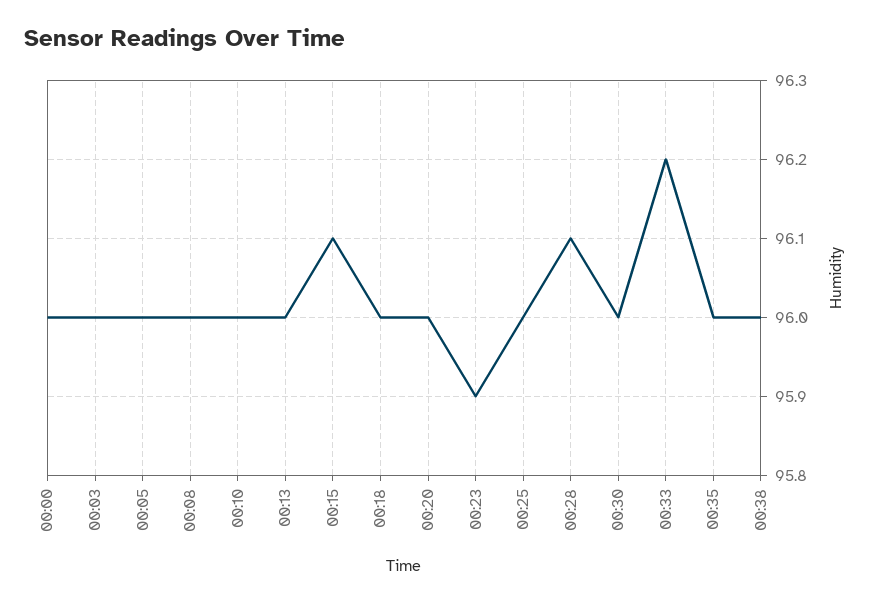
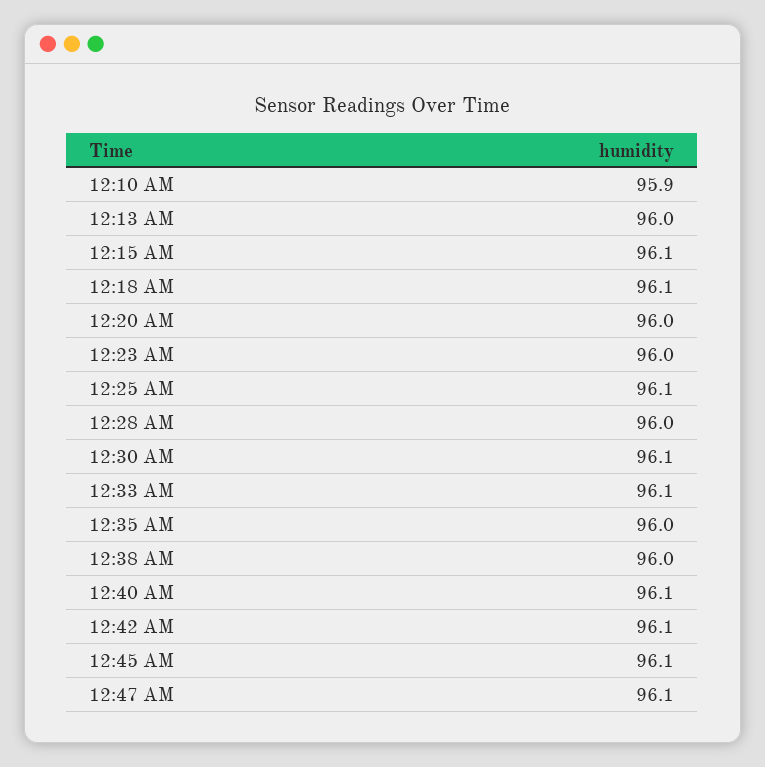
00:00: 96 -> none
00:03: 96 -> none
00:05: 96 -> none
00:08: 96 -> none
00:10: 96 -> 95.9
00:18: 96 -> 96.1
00:23: 95.9 -> 96
00:25: 96 -> 96.1
00:28: 96.1 -> 96
00:30: 96 -> 96.1
00:33: 96.2 -> 96.1
12:40 AM: none -> 96.1
12:42 AM: none -> 96.1
12:45 AM: none -> 96.1
12:47 AM: none -> 96.1

